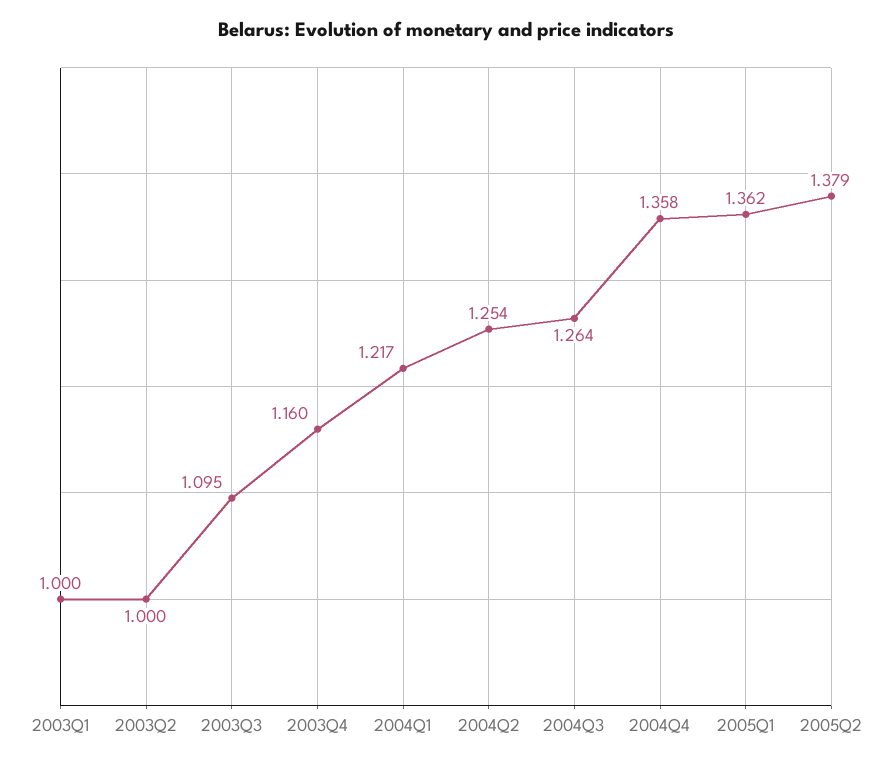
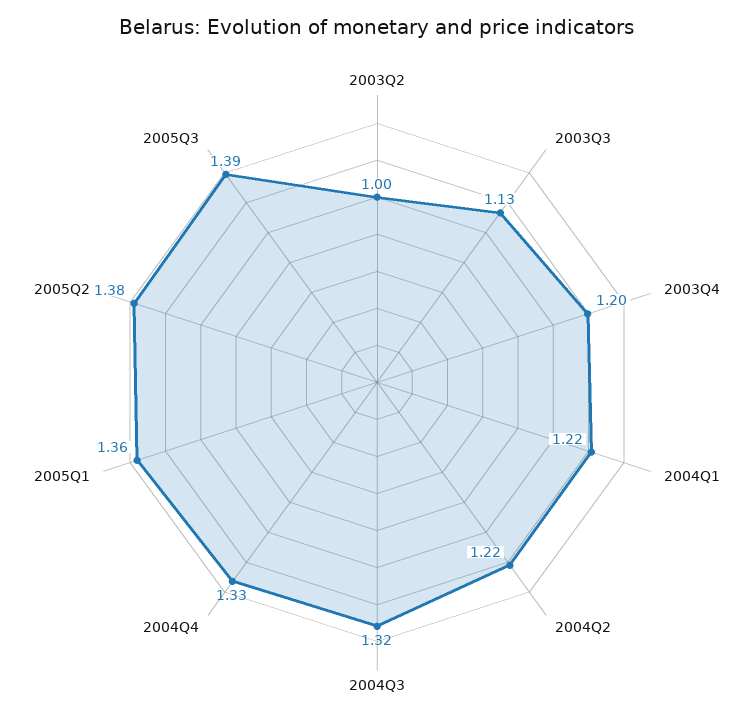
2003Q1: 1 -> none
2003Q3: 1.095 -> 1.13
2003Q4: 1.16 -> 1.2
2004Q2: 1.254 -> 1.22
2004Q3: 1.264 -> 1.32
2004Q4: 1.358 -> 1.33
2005Q3: none -> 1.39

